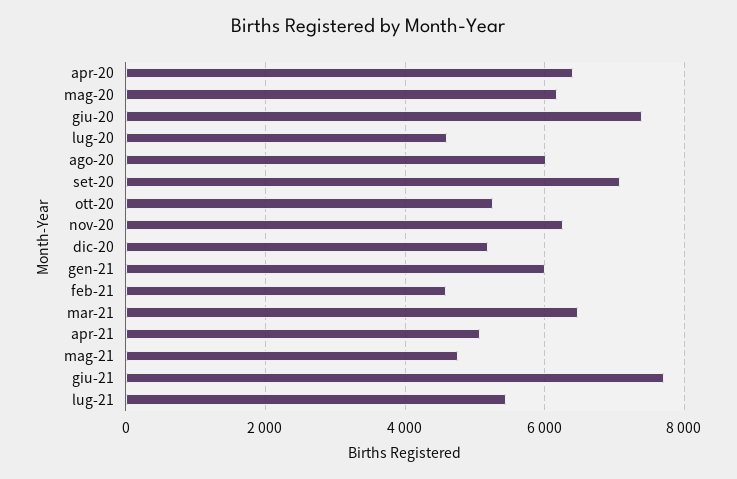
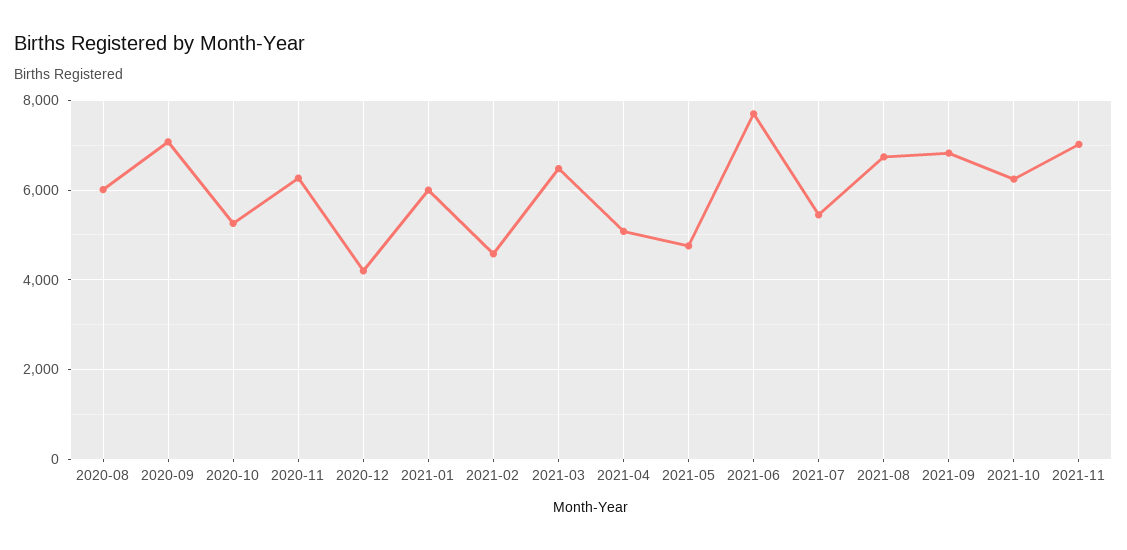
apr-20: 6400 -> none
mag-20: 6200 -> none
giu-20: 7400 -> none
lug-20: 4600 -> none
dic-20: 5200 -> 4200
2021-08: none -> 6800
2021-09: none -> 6800
2021-10: none -> 6200
2021-11: none -> 7000

